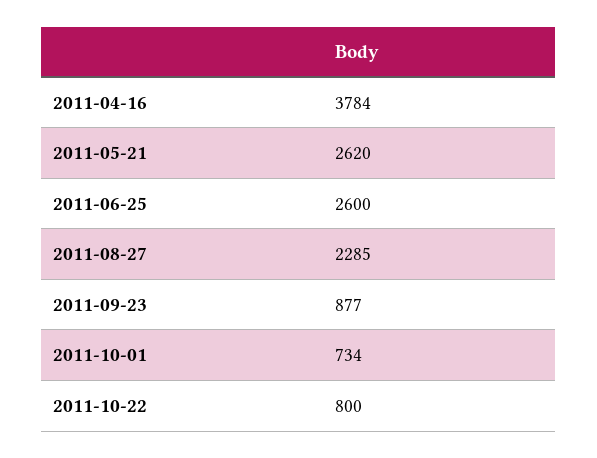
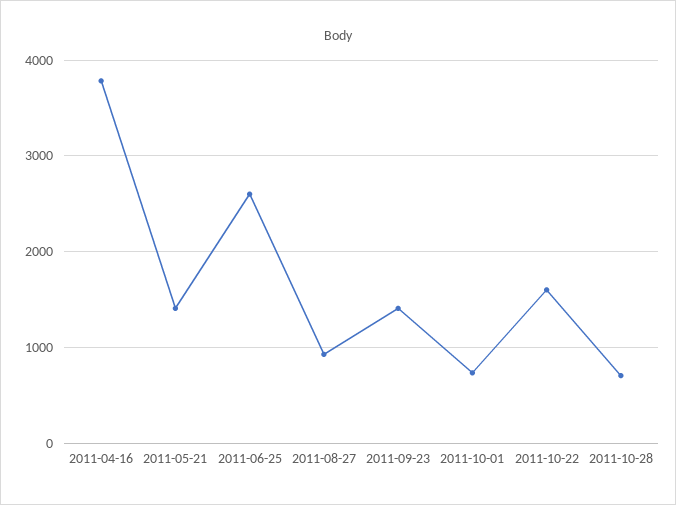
2011-05-21: 2620 -> 1400
2011-08-27: 2285 -> 900
2011-09-23: 877 -> 1400
2011-10-22: 800 -> 1600
2011-10-28: none -> 700

